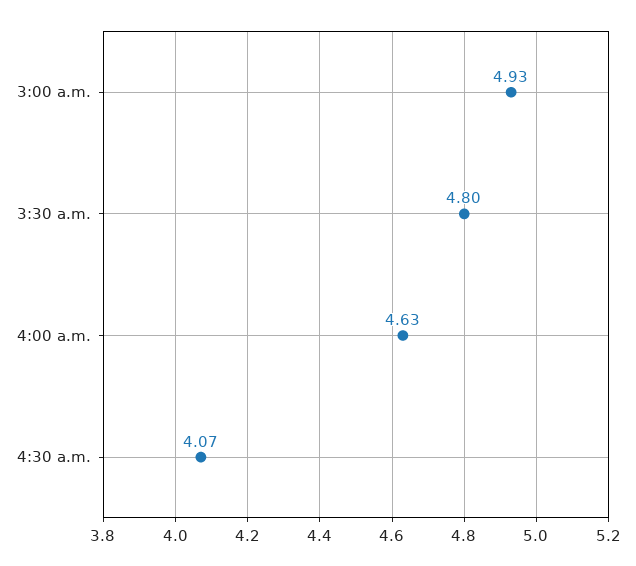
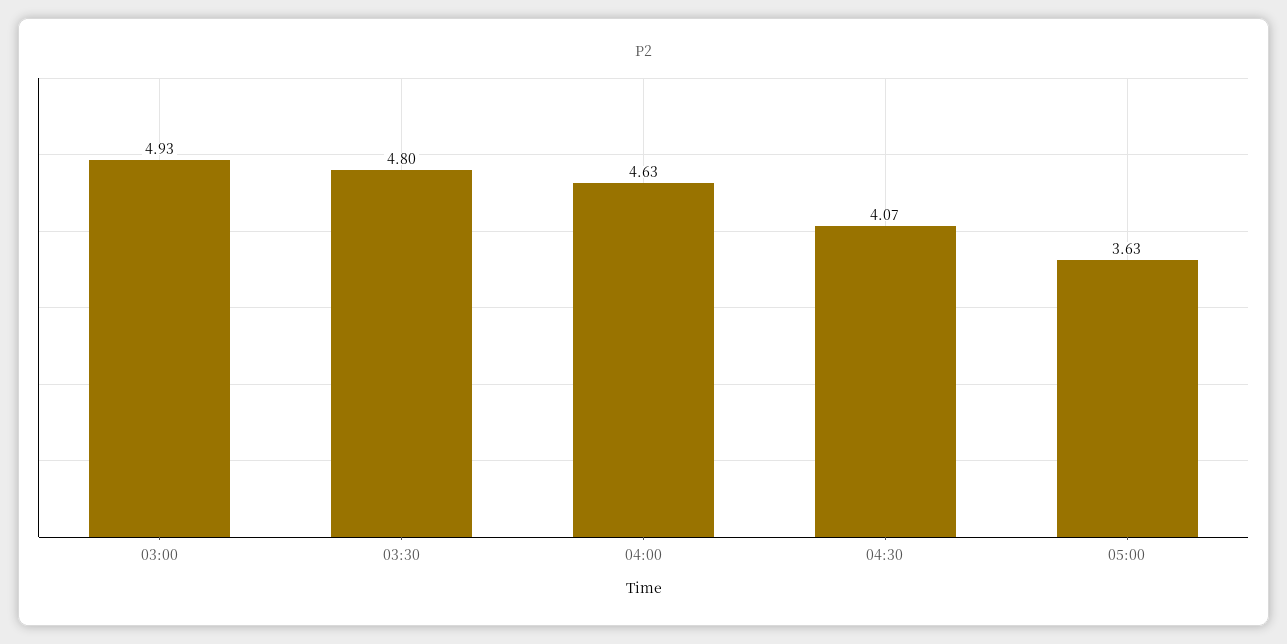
05:00: none -> 3.63

